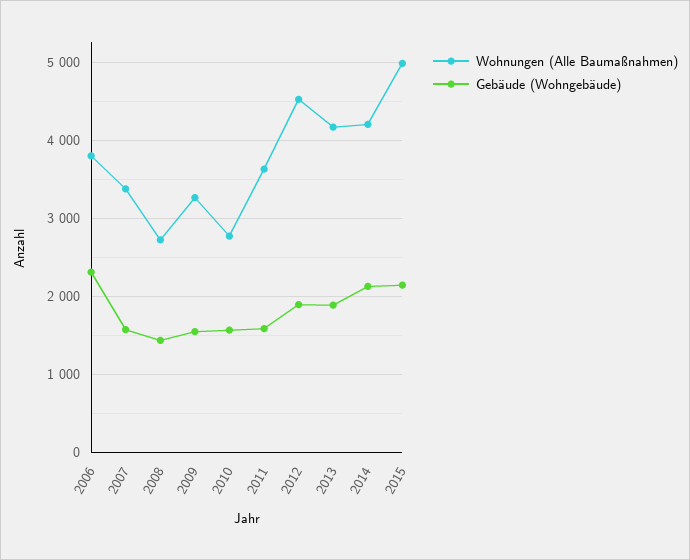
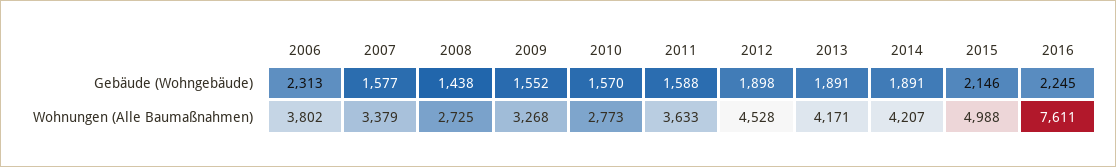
Gebäude (Wohngebäude), 2014: 2100 -> 1891
Gebäude (Wohngebäude), 2016: none -> 2245
Wohnungen (Alle Baumaßnahmen), 2016: none -> 7611

